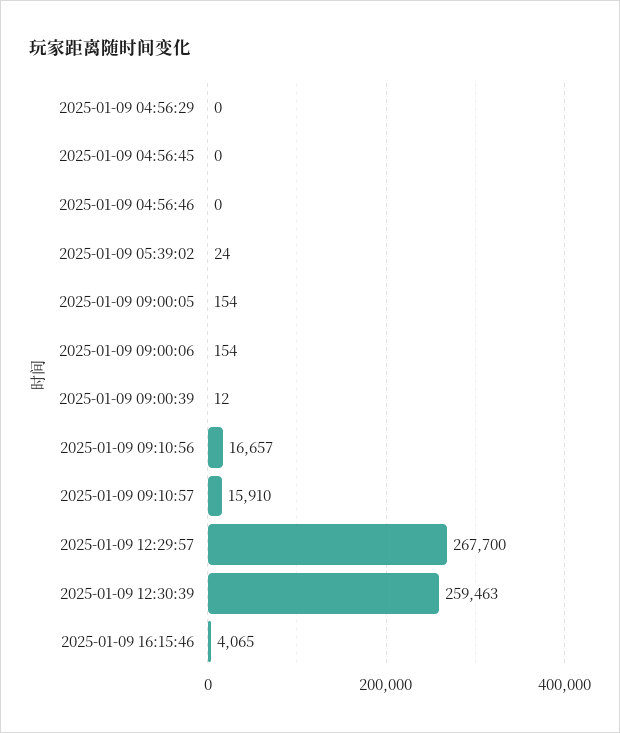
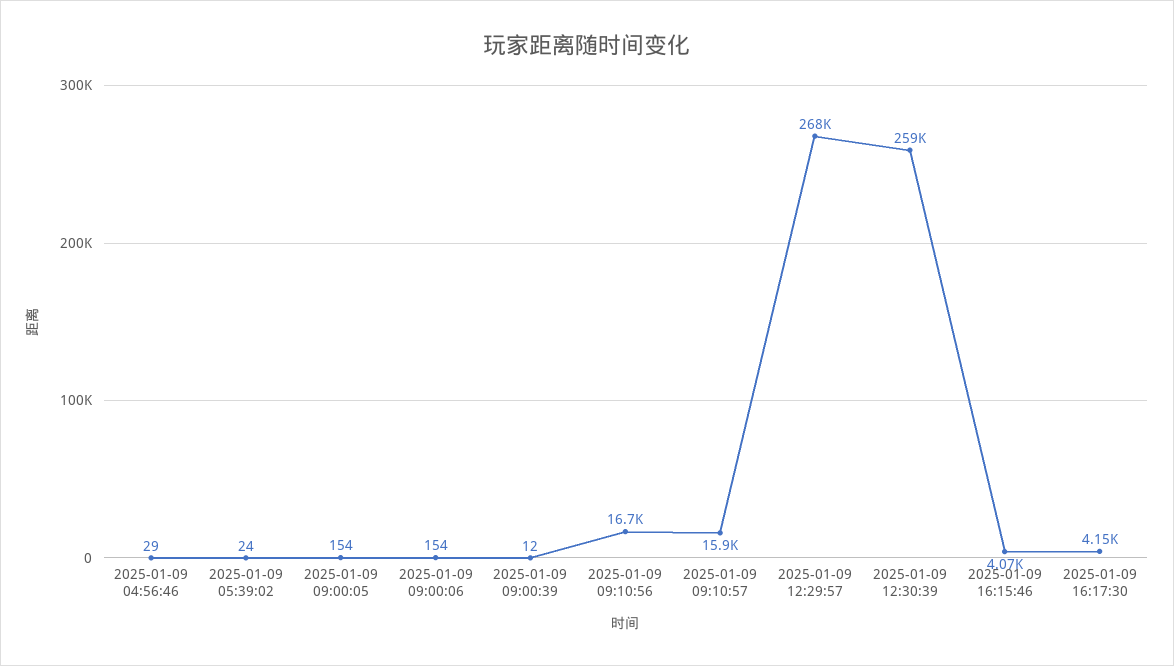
2025-01-09 04:56:29: 0 -> none
2025-01-09 04:56:45: 0 -> none
2025-01-09 04:56:46: 0 -> 29
2025-01-09 16:17:30: none -> 4150

